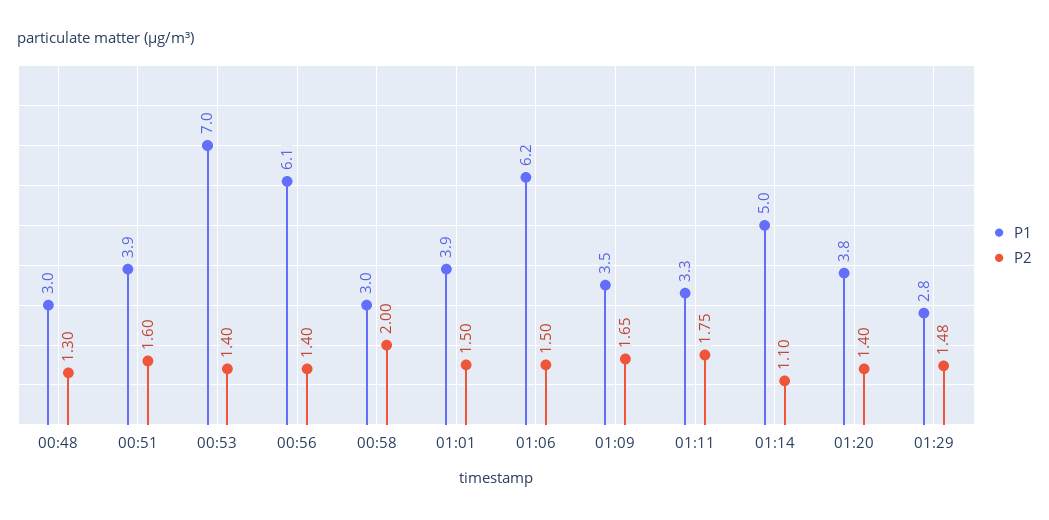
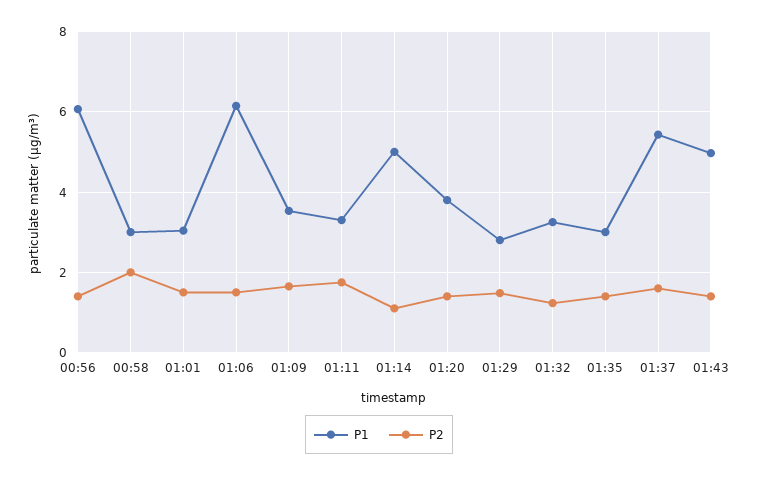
P1, 00:48: 3 -> none
P2, 00:48: 1.3 -> none
P1, 00:51: 3.9 -> none
P2, 00:51: 1.6 -> none
P1, 00:53: 7 -> none
P2, 00:53: 1.4 -> none
P1, 01:01: 3.9 -> 3
P1, 01:32: none -> 3.2
P2, 01:32: none -> 1.2
P1, 01:35: none -> 3
P2, 01:35: none -> 1.4
P1, 01:37: none -> 5.4
P2, 01:37: none -> 1.6
P1, 01:43: none -> 5
P2, 01:43: none -> 1.4

